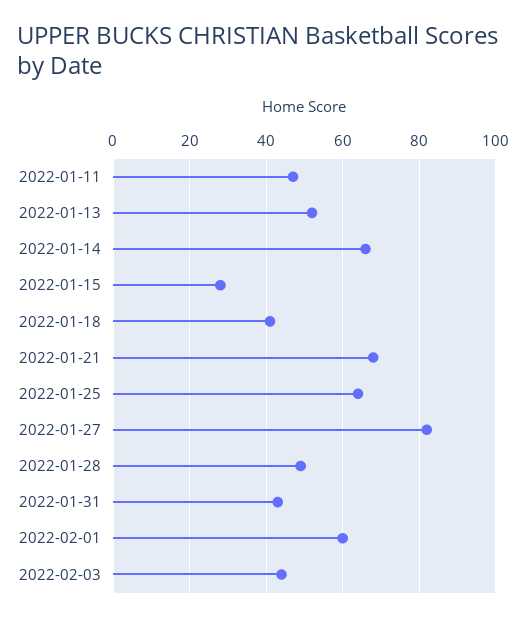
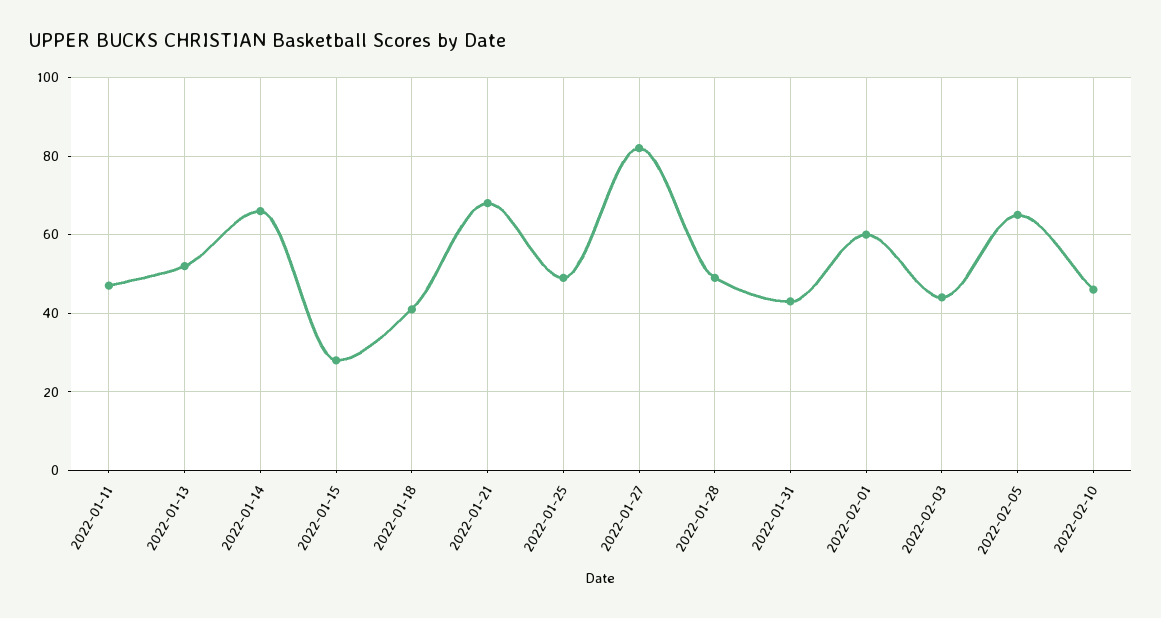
2022-01-25: 65 -> 50
2022-02-05: none -> 65
2022-02-10: none -> 45

